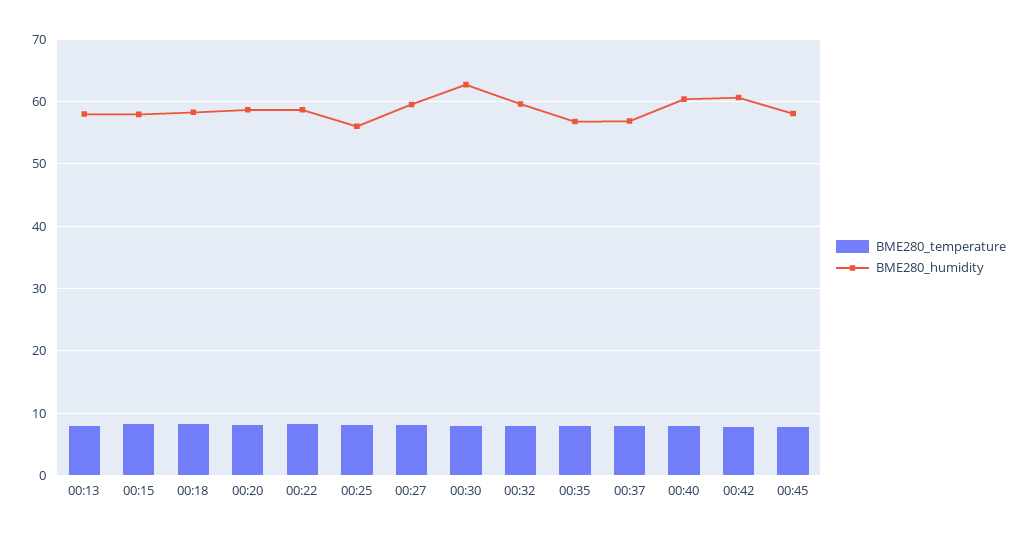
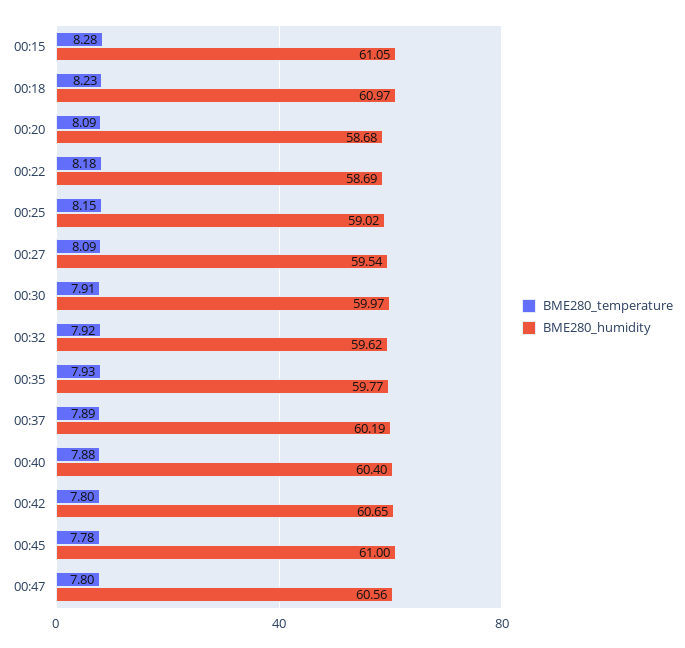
BME280_temperature, 00:13: 8 -> none
BME280_humidity, 00:13: 58 -> none
BME280_humidity, 00:15: 58 -> 61.05
BME280_humidity, 00:18: 58 -> 60.97
BME280_humidity, 00:25: 56 -> 59.02
BME280_humidity, 00:30: 63 -> 59.97
BME280_humidity, 00:35: 57 -> 59.77
BME280_humidity, 00:37: 57 -> 60.19
BME280_humidity, 00:45: 58 -> 61
BME280_temperature, 00:47: none -> 7.8
BME280_humidity, 00:47: none -> 60.56

